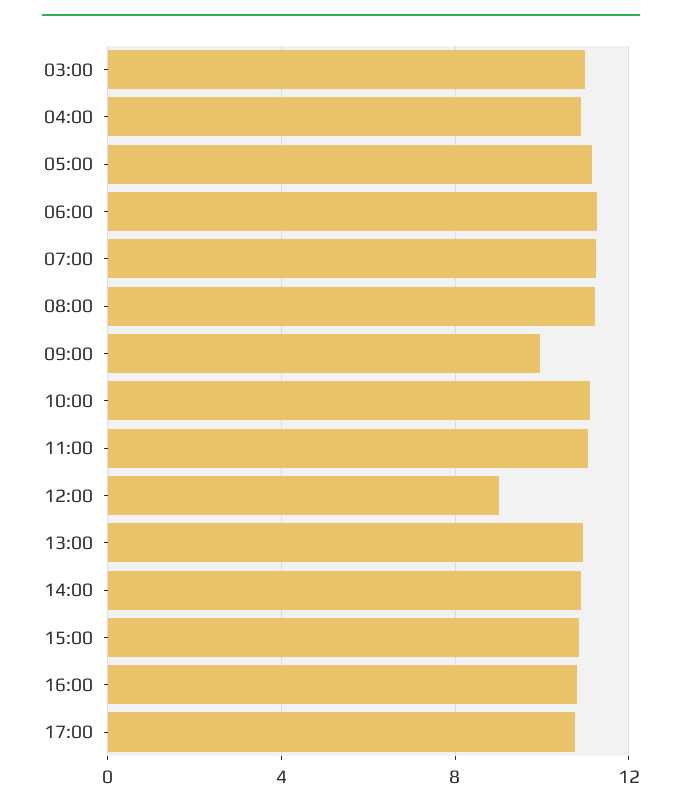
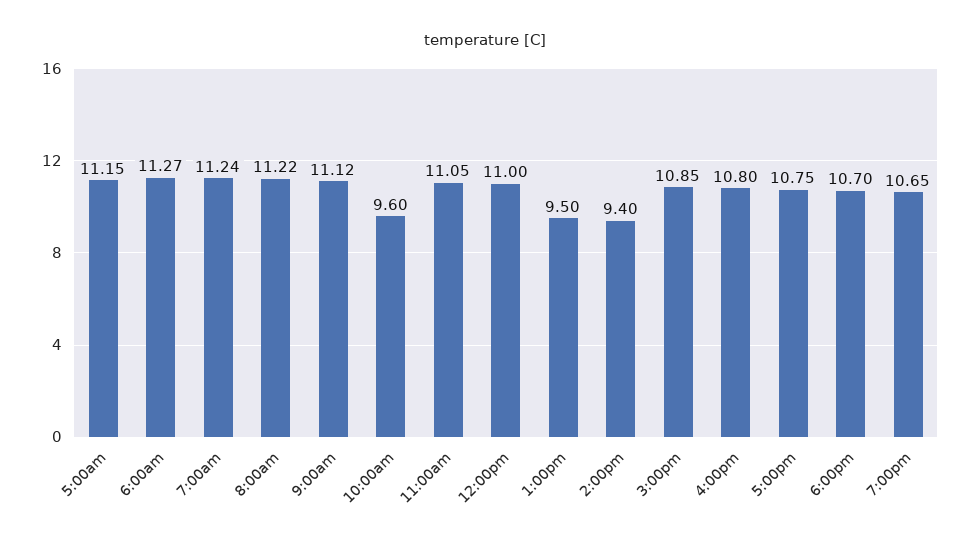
03:00: 11 -> none
04:00: 11 -> none
09:00: 10 -> 11.12
10:00: 11 -> 9.6
12:00: 9 -> 11
13:00: 11 -> 9.5
14:00: 11 -> 9.4
6:00pm: none -> 10.7
7:00pm: none -> 10.65

